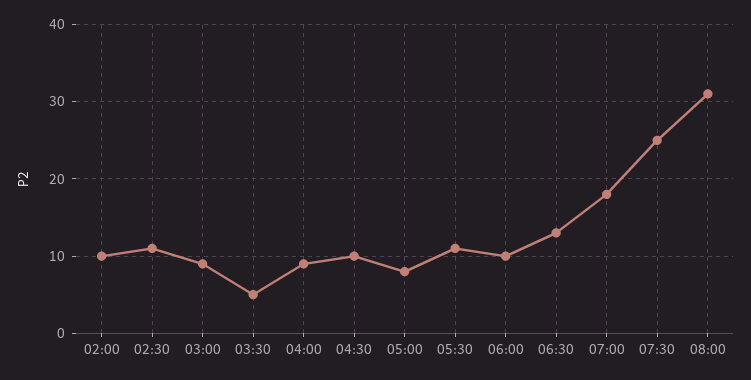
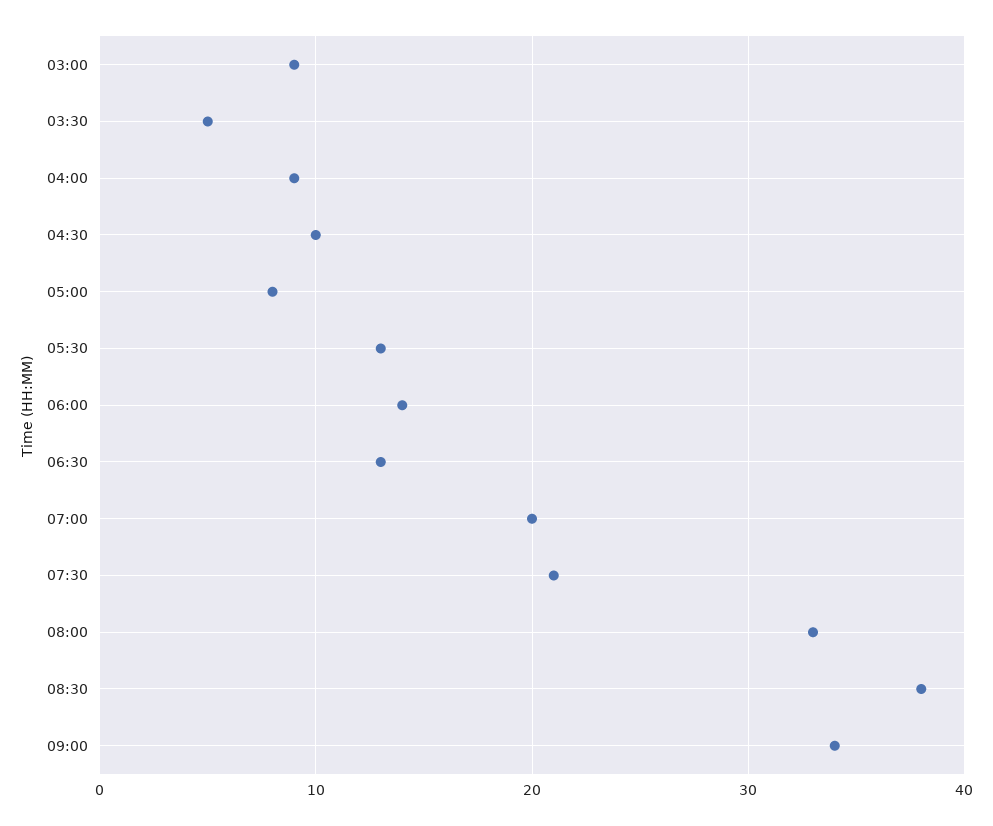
02:00: 10 -> none
02:30: 11 -> none
05:30: 11 -> 13
06:00: 10 -> 14
07:00: 18 -> 20
07:30: 25 -> 21
08:00: 31 -> 33
08:30: none -> 38
09:00: none -> 34

